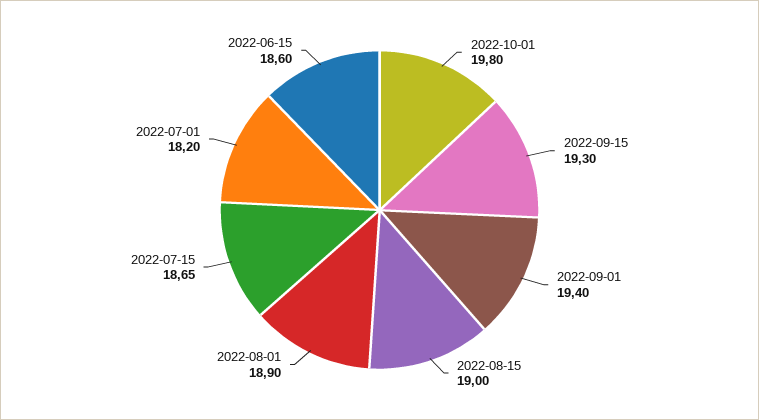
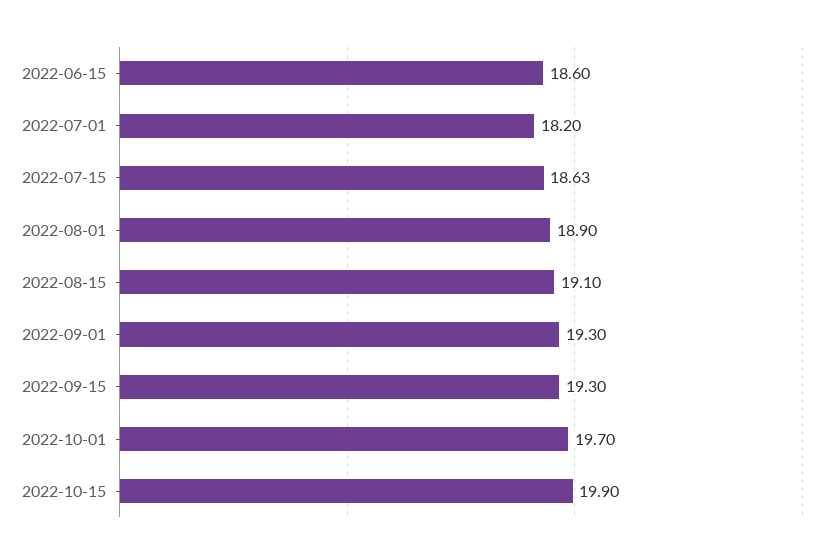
2022-10-01: 19.8 -> 19.7
2022-09-01: 19.4 -> 19.3
2022-08-15: 19 -> 19.1
2022-07-15: 18.65 -> 18.63
2022-10-15: none -> 19.9

